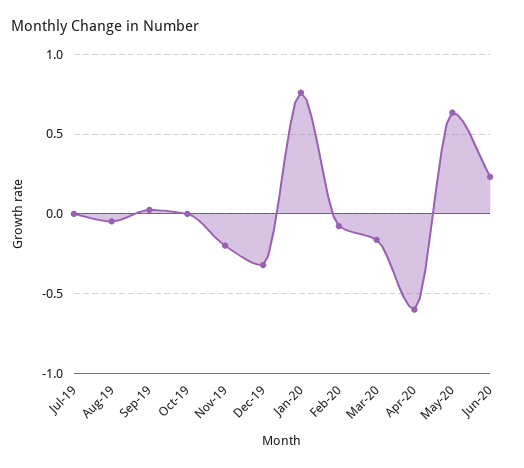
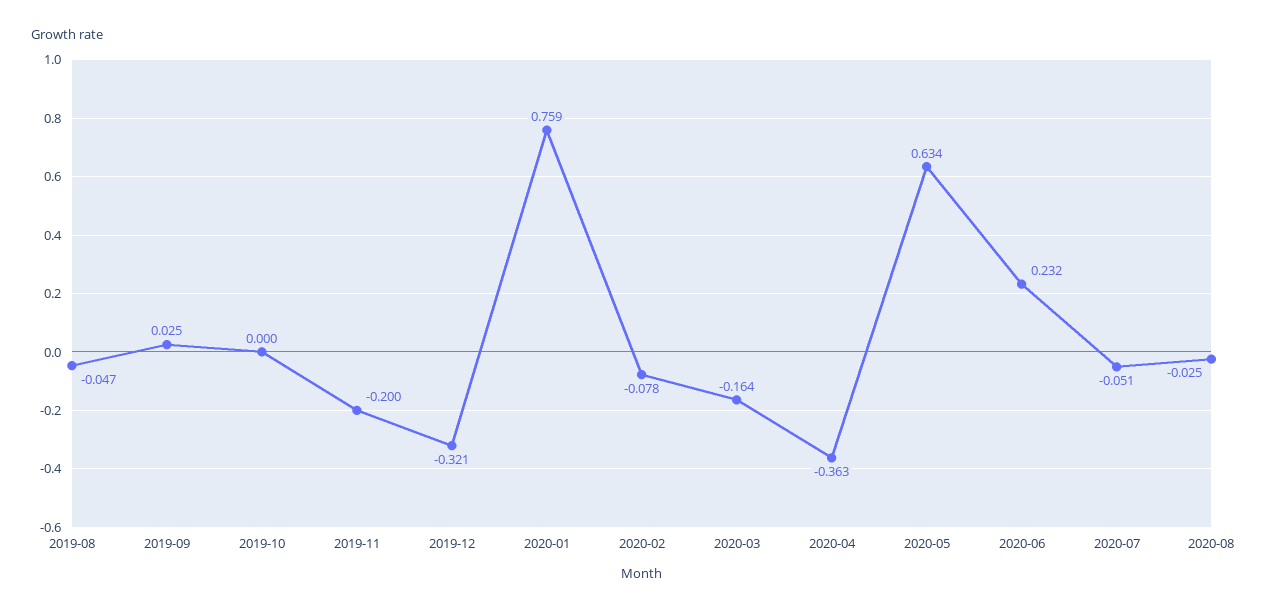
Jul-19: 0 -> none
Apr-20: -0.6 -> -0.363
2020-07: none -> -0.051
2020-08: none -> -0.025

